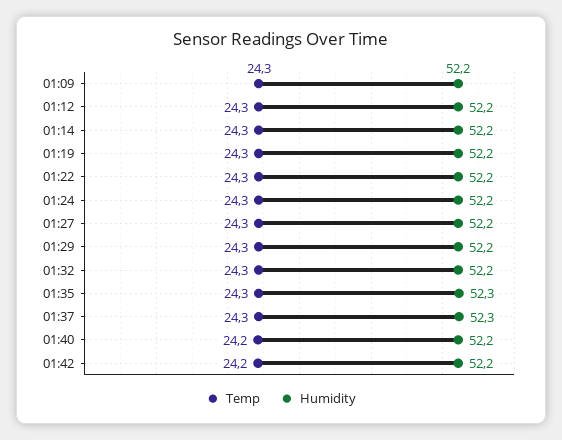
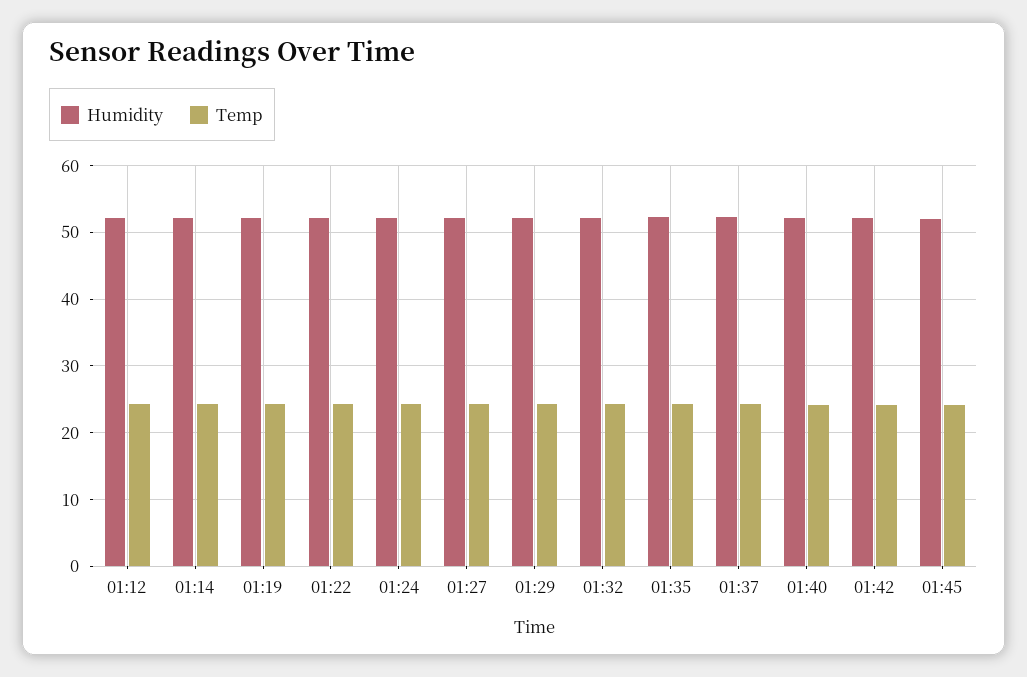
Temp, 01:09: 24.3 -> none
Humidity, 01:09: 52.2 -> none
Humidity, 01:45: none -> 52
Temp, 01:45: none -> 24

